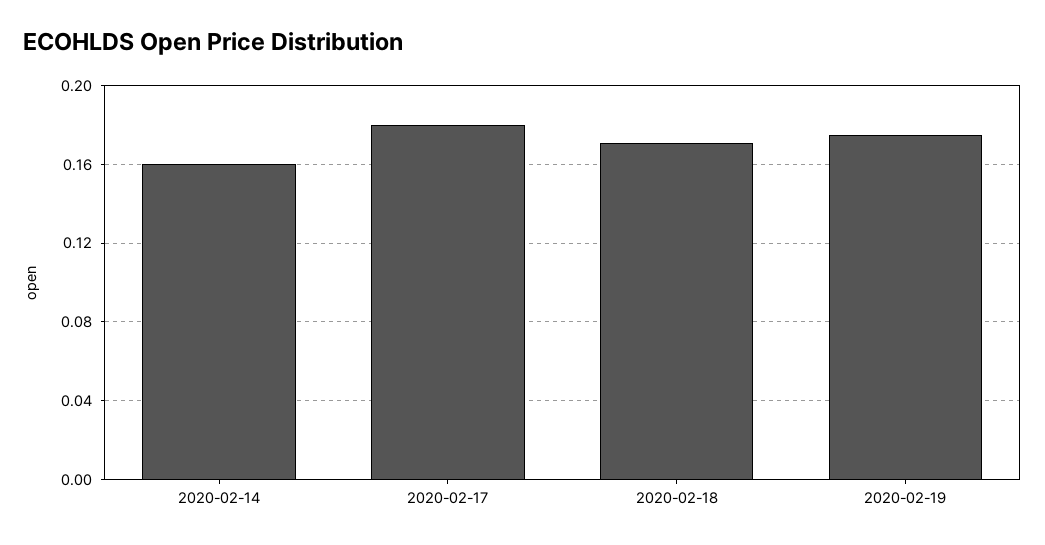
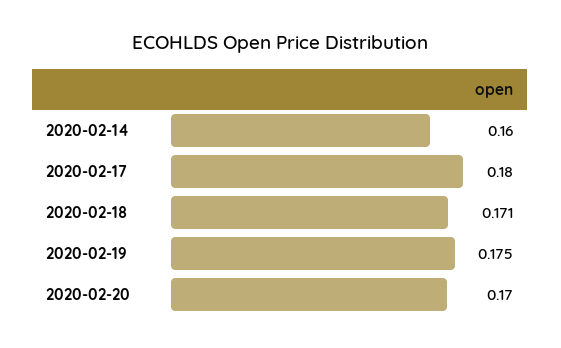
2020-02-20: none -> 0.17

